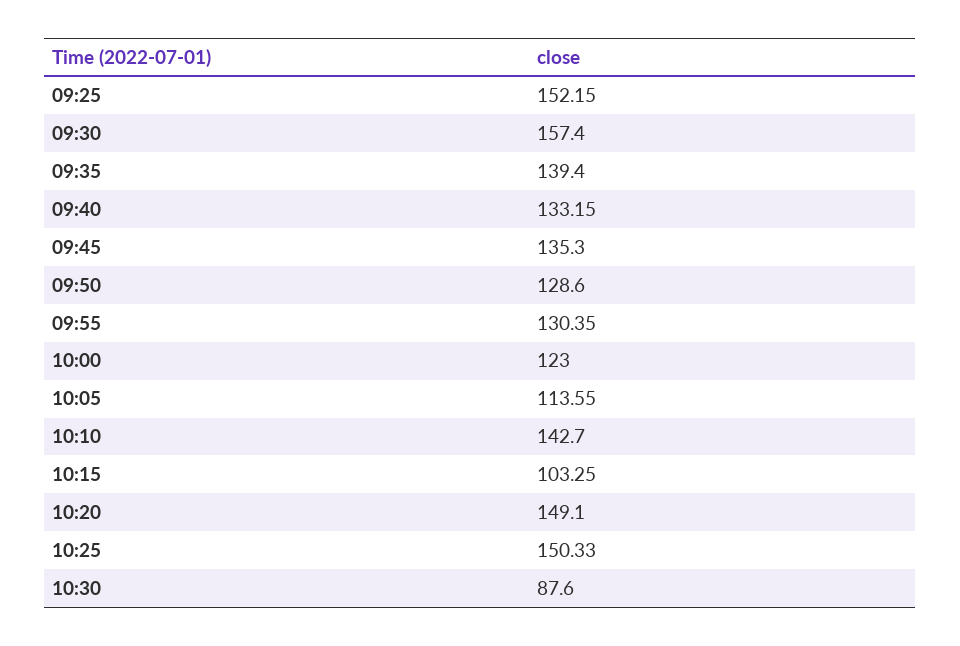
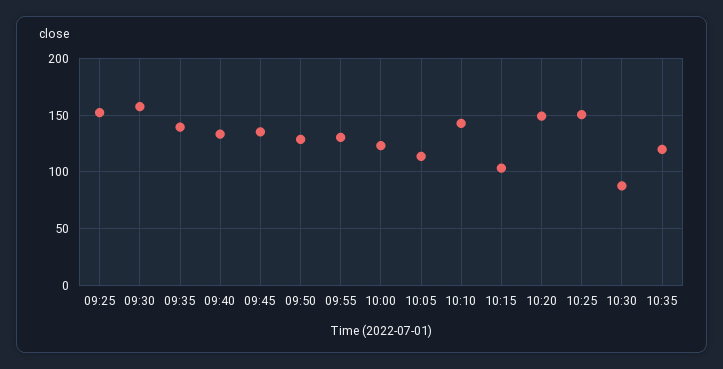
10:35: none -> 120

